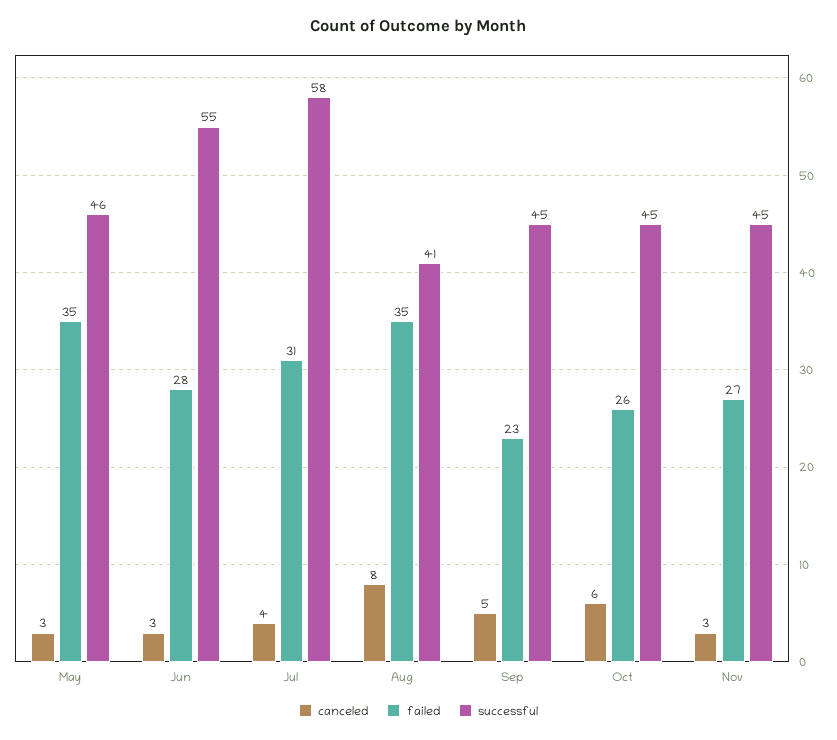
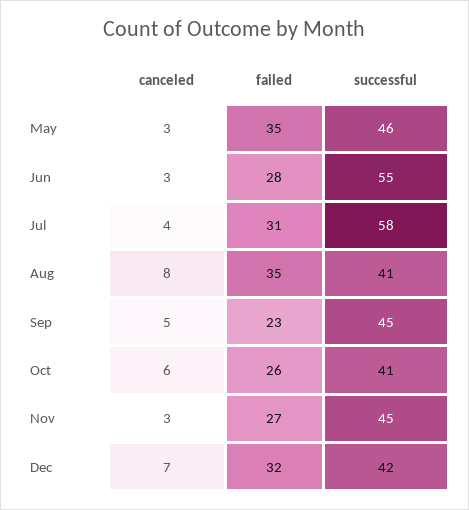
successful, Oct: 45 -> 41
canceled, Dec: none -> 7
failed, Dec: none -> 32
successful, Dec: none -> 42

